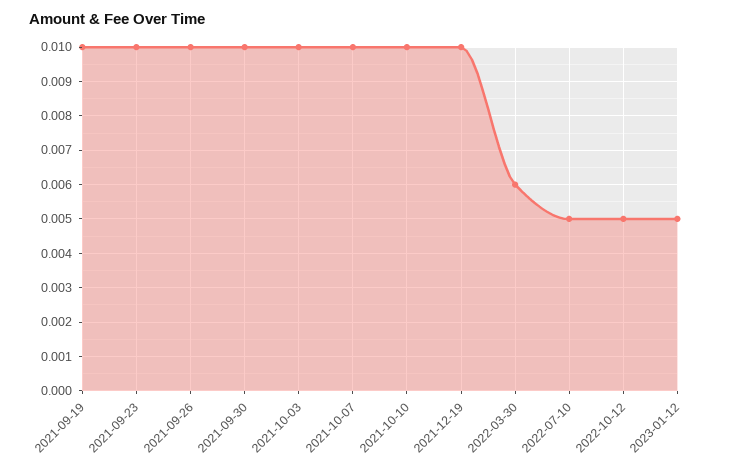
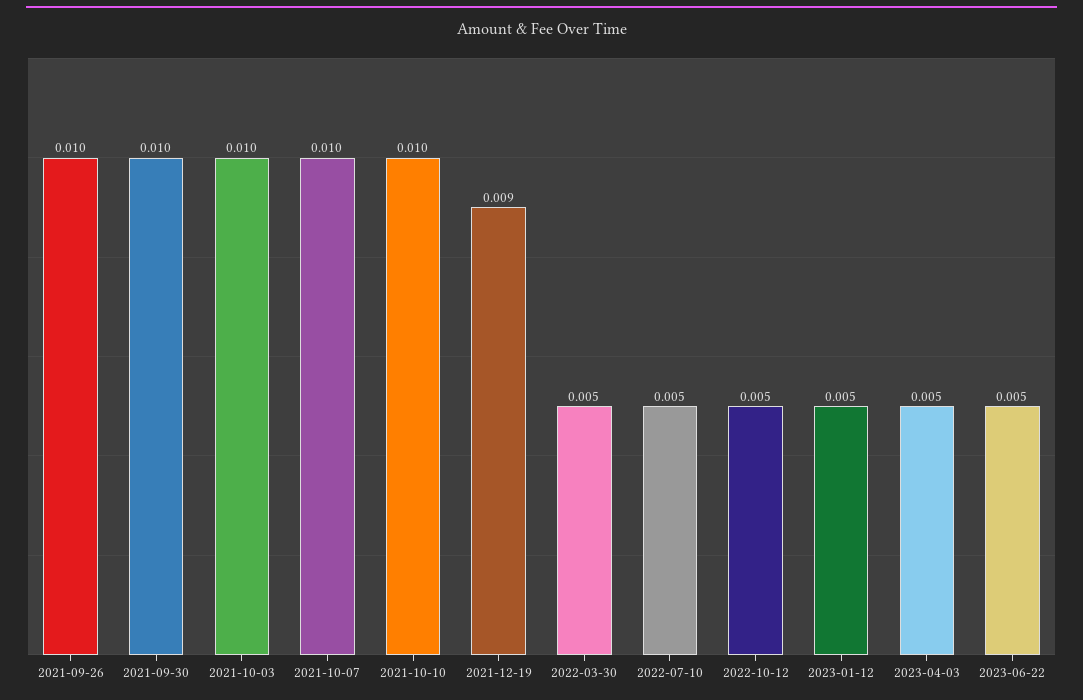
2021-09-19: 0.01 -> none
2021-09-23: 0.01 -> none
2021-12-19: 0.01 -> 0.009
2022-03-30: 0.006 -> 0.005
2023-04-03: none -> 0.005
2023-06-22: none -> 0.005

